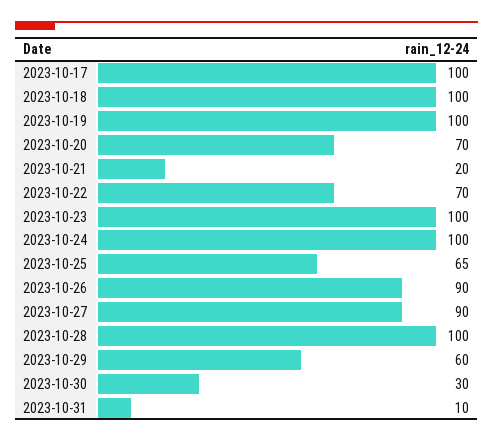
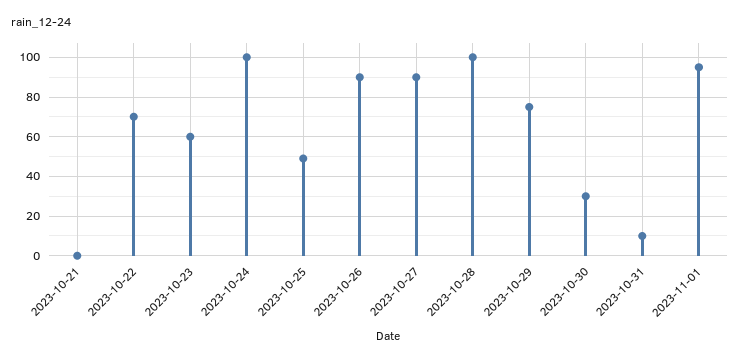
2023-10-17: 100 -> none
2023-10-18: 100 -> none
2023-10-19: 100 -> none
2023-10-20: 70 -> none
2023-10-21: 20 -> 0
2023-10-23: 100 -> 60
2023-10-25: 65 -> 50
2023-10-29: 60 -> 75
2023-11-01: none -> 95

